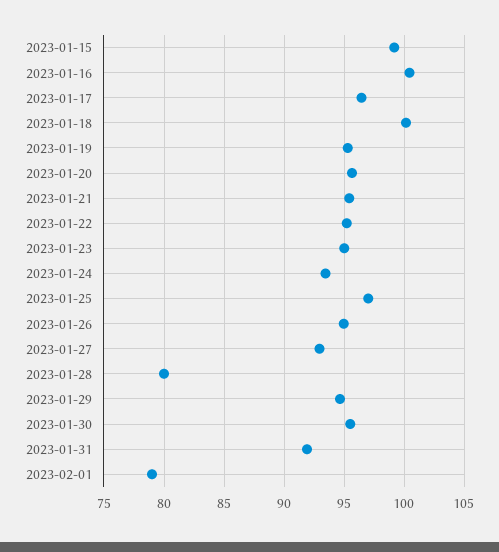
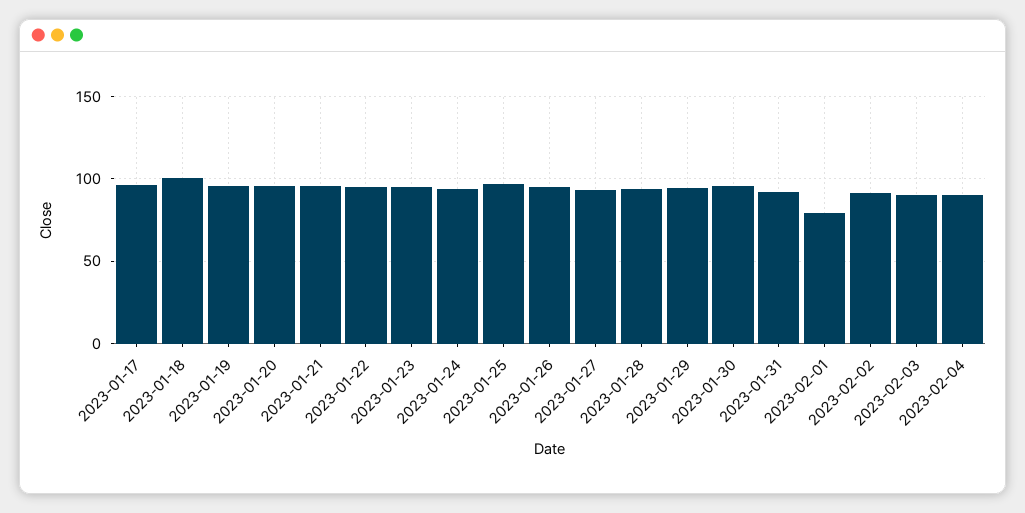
2023-01-15: 99 -> none
2023-01-16: 100.5 -> none
2023-01-28: 80 -> 95
2023-02-02: none -> 90
2023-02-03: none -> 90
2023-02-04: none -> 90

